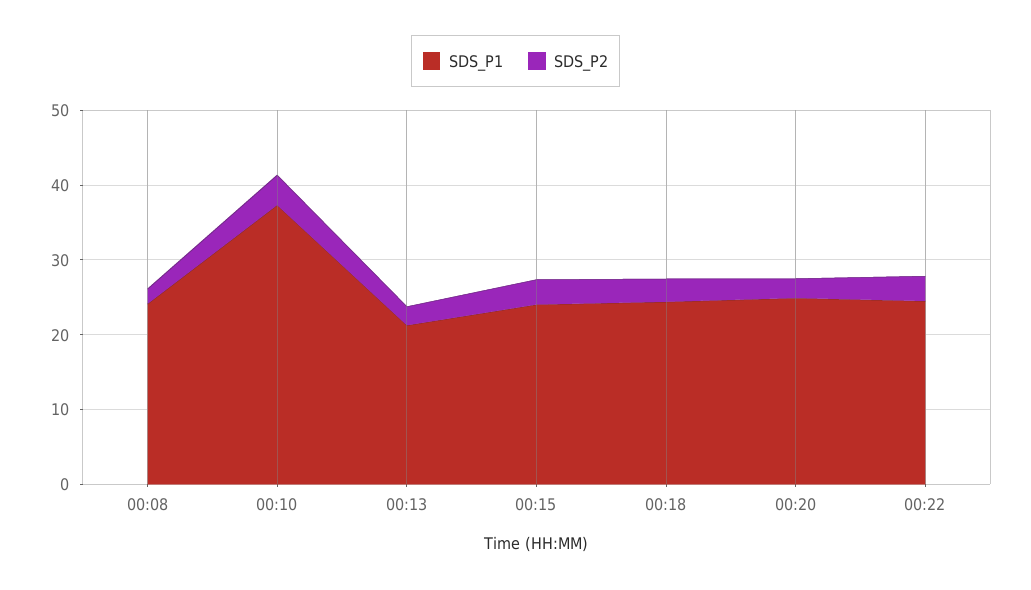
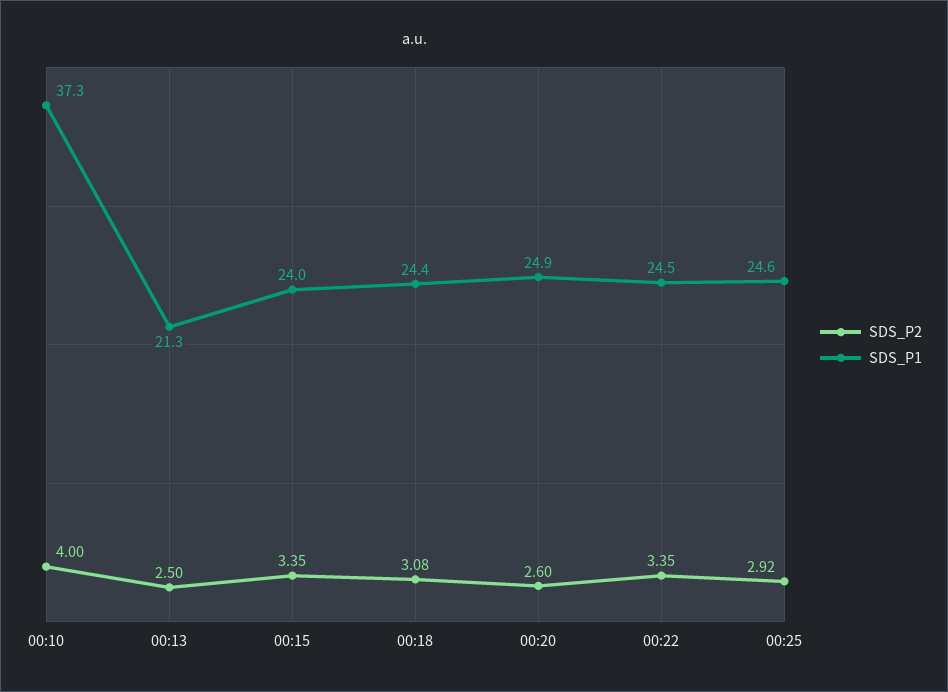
SDS_P1, 00:08: 24 -> none
SDS_P2, 00:08: 2 -> none
SDS_P2, 00:25: none -> 2.92
SDS_P1, 00:25: none -> 24.6

